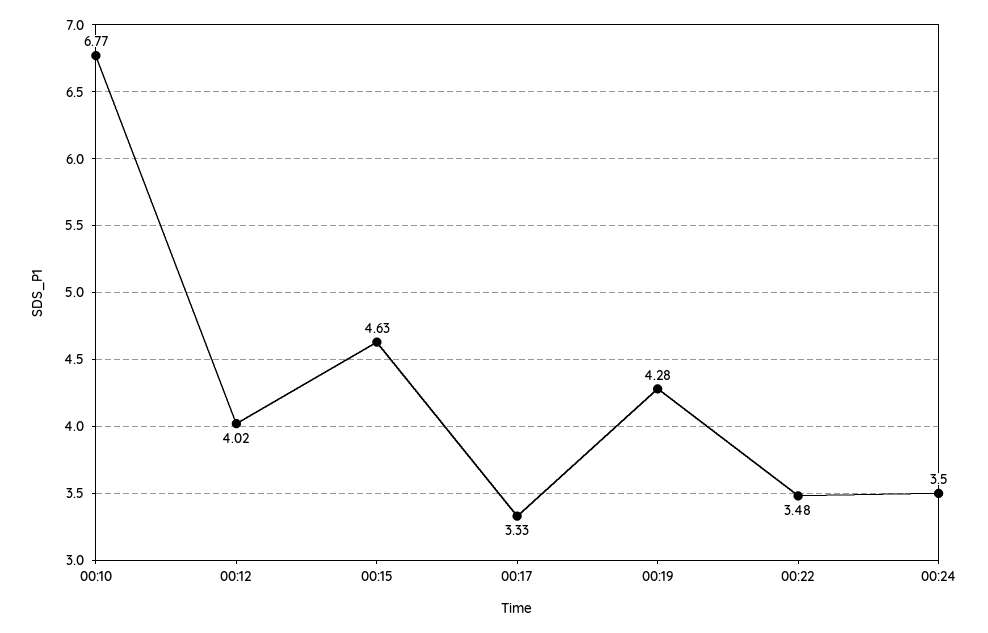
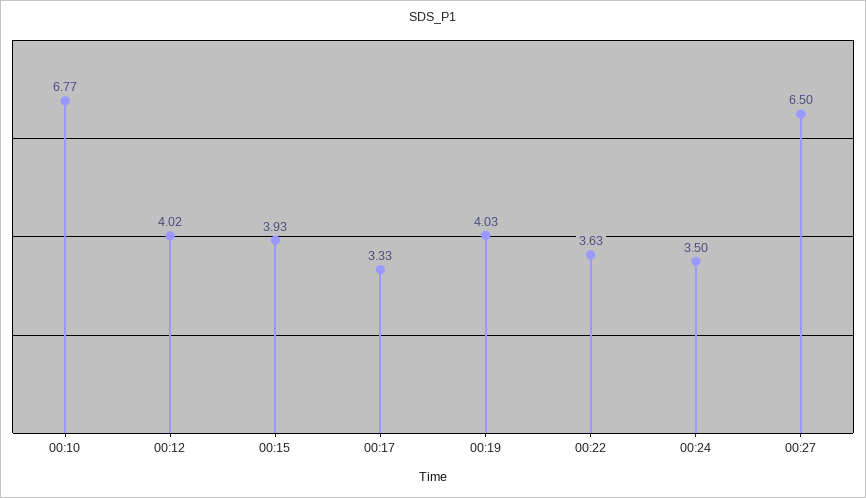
00:15: 4.63 -> 3.93
00:19: 4.28 -> 4.03
00:22: 3.48 -> 3.63
00:27: none -> 6.5

